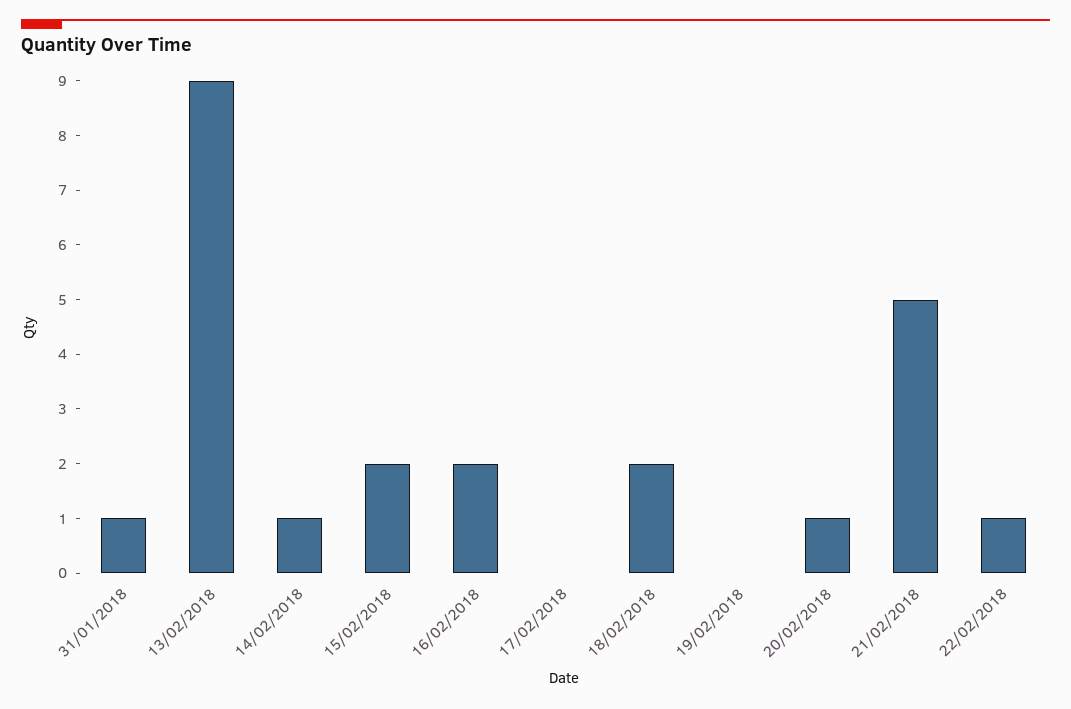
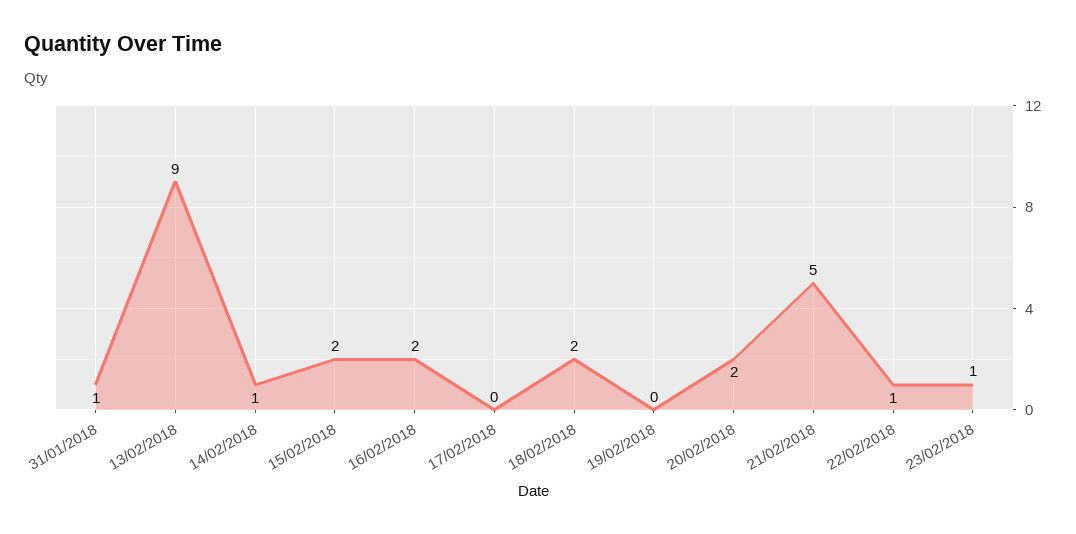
20/02/2018: 1 -> 2
23/02/2018: none -> 1

